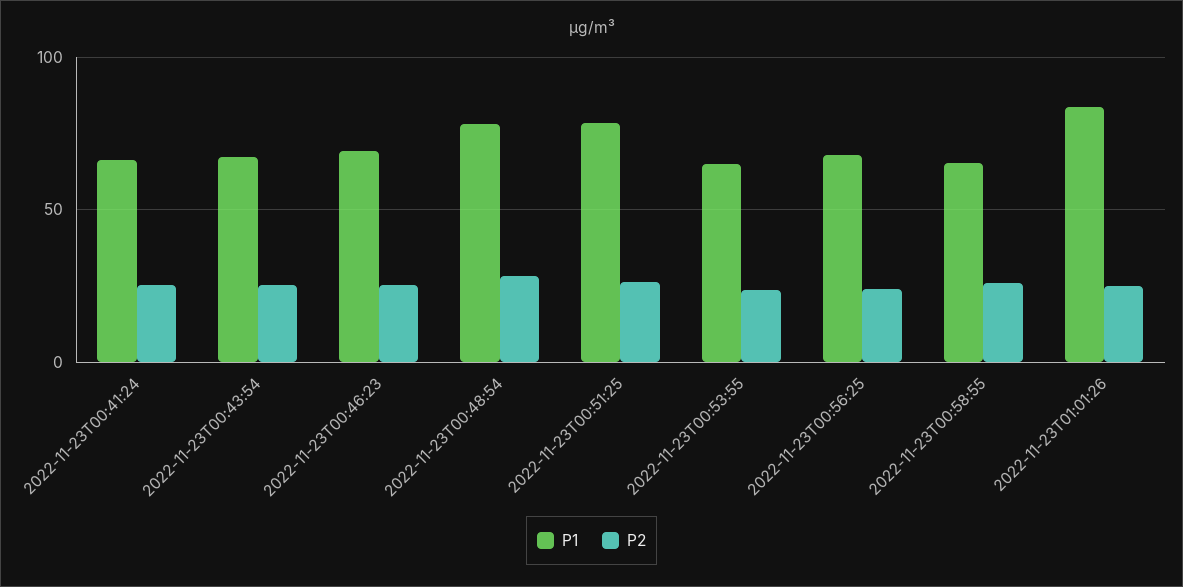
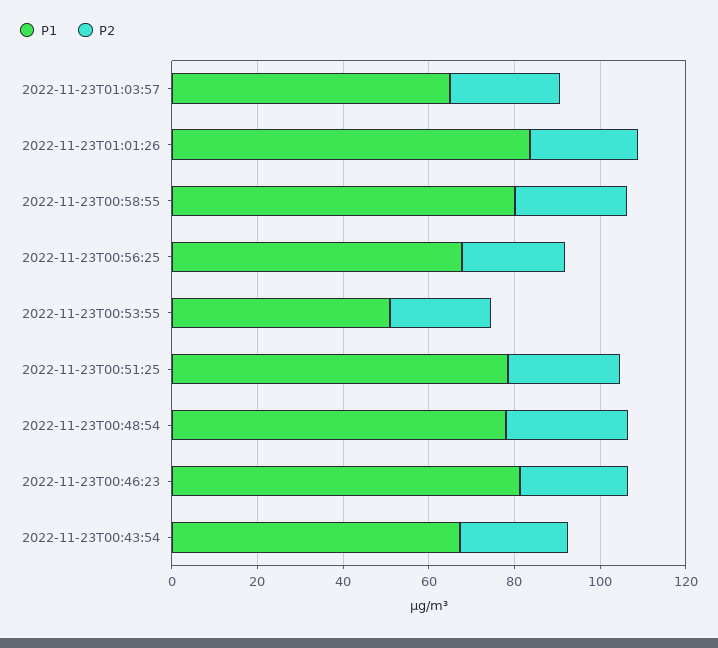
P1, 2022-11-23T00:41:24: 65 -> none
P2, 2022-11-23T00:41:24: 25 -> none
P1, 2022-11-23T00:46:23: 70 -> 80
P1, 2022-11-23T00:53:55: 65 -> 50
P1, 2022-11-23T00:58:55: 65 -> 80
P1, 2022-11-23T01:03:57: none -> 65
P2, 2022-11-23T01:03:57: none -> 25

